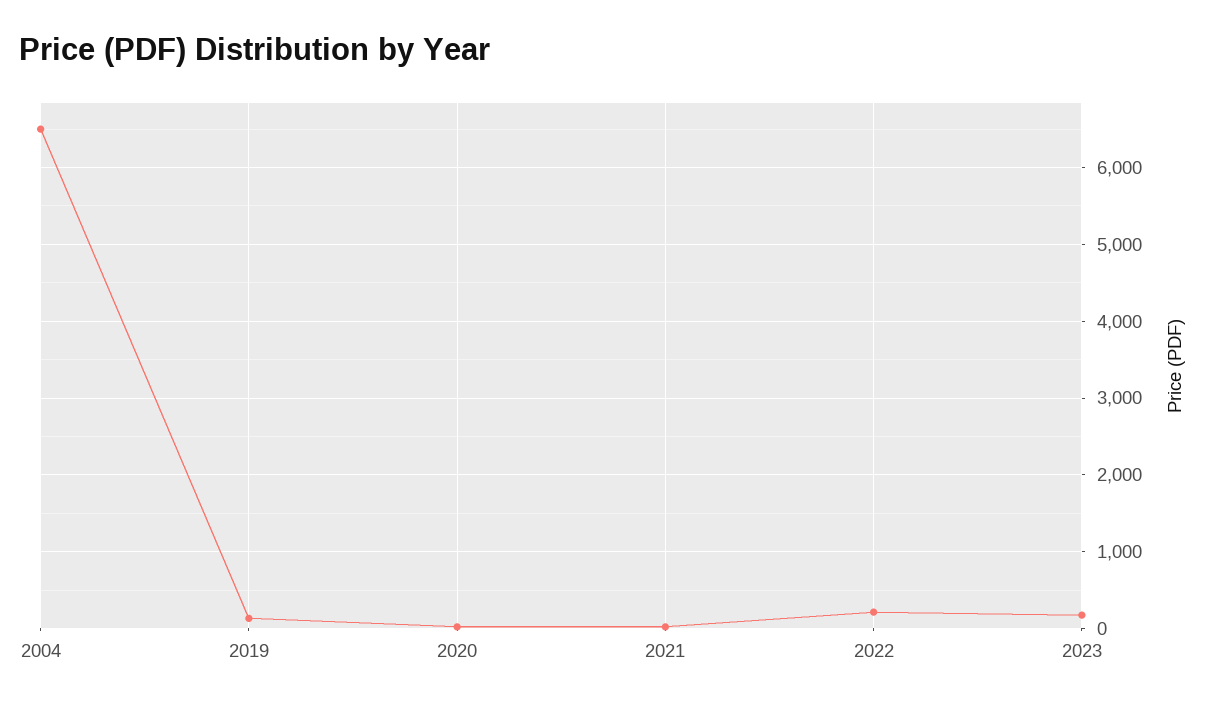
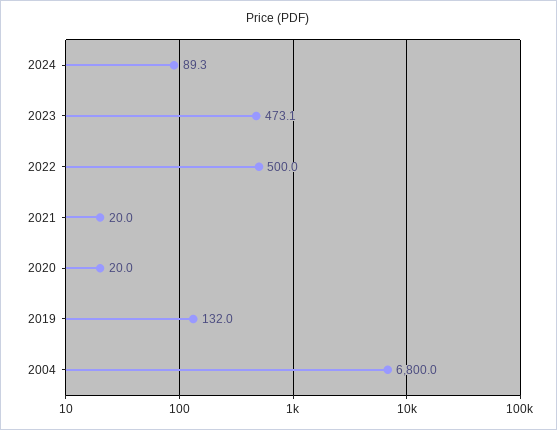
2004: 6500 -> 6800
2022: 200 -> 500
2023: 200 -> 473.1
2024: none -> 89.3

